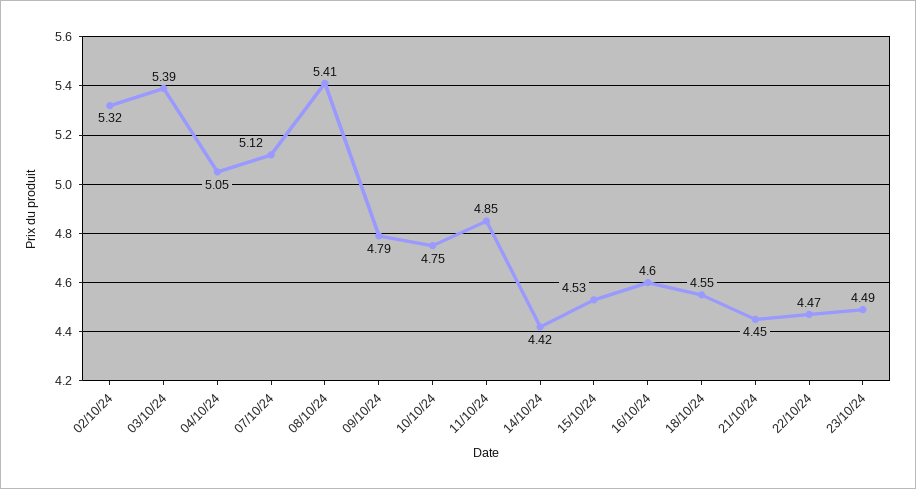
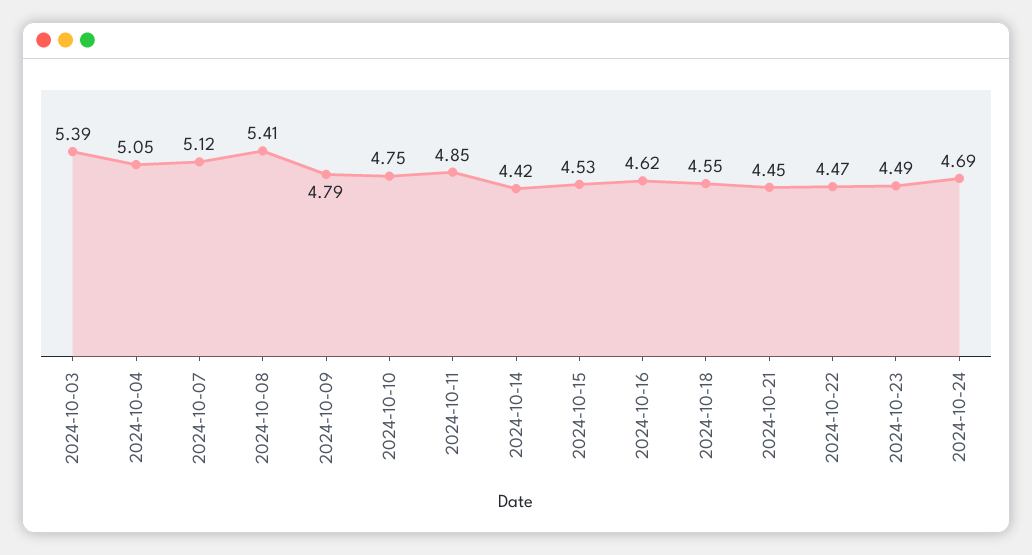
02/10/24: 5.32 -> none
16/10/24: 4.6 -> 4.62
2024-10-24: none -> 4.69

